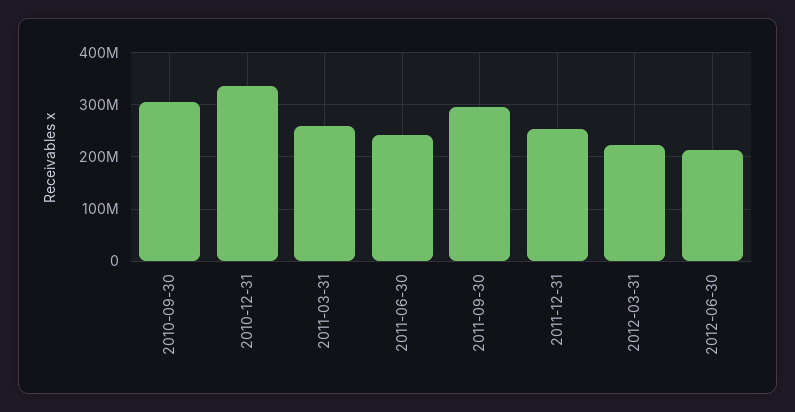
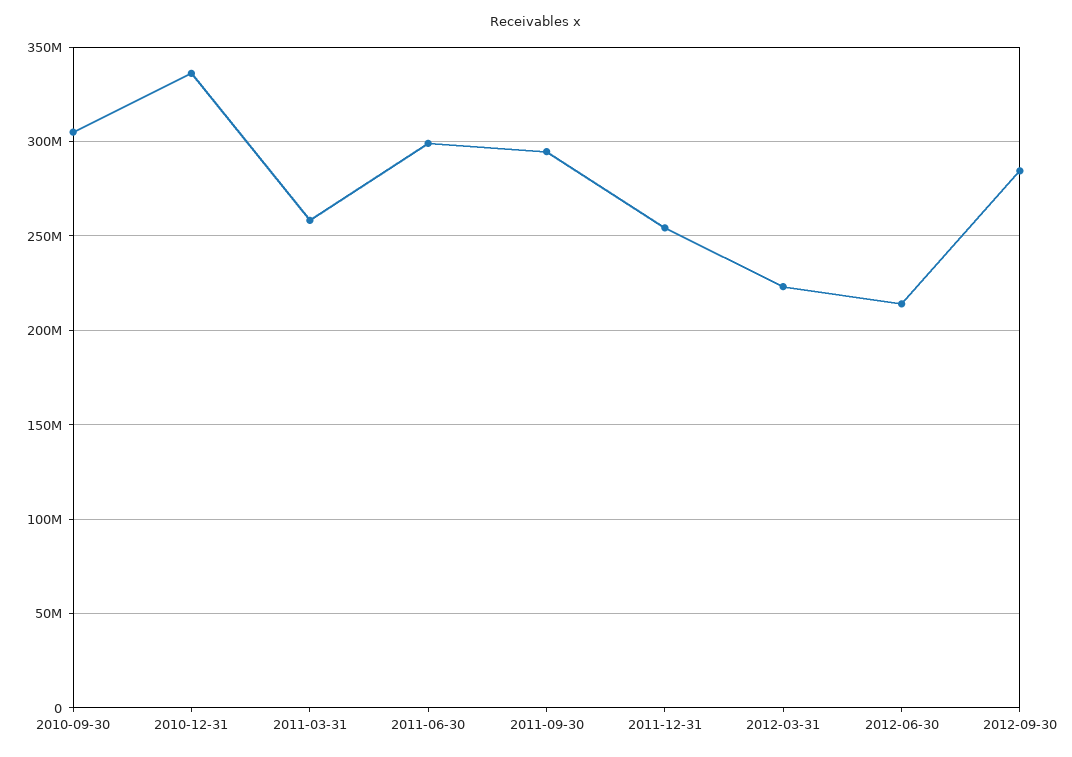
2011-06-30: 240000000 -> 300000000
2012-09-30: none -> 285000000

